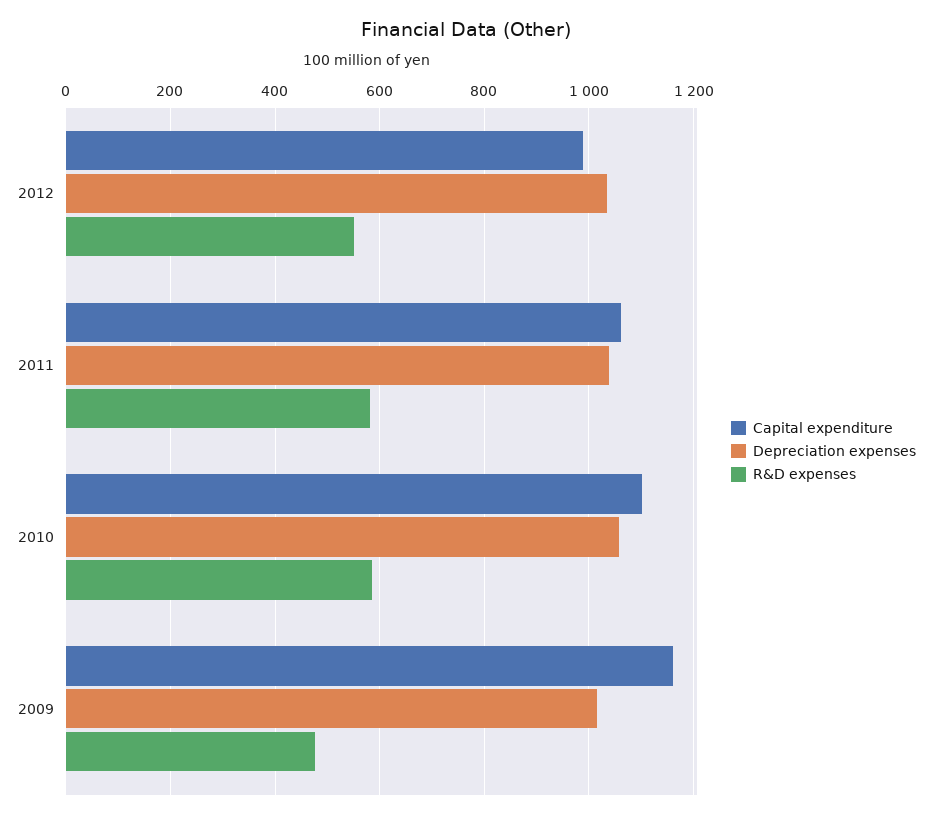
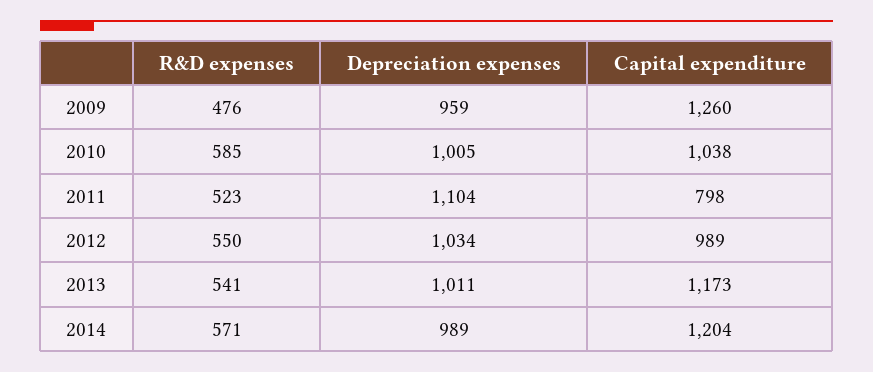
Capital expenditure, 2011: 1060 -> 798
Depreciation expenses, 2011: 1040 -> 1104
R&D expenses, 2011: 580 -> 523
Capital expenditure, 2010: 1100 -> 1038
Depreciation expenses, 2010: 1060 -> 1005
Capital expenditure, 2009: 1160 -> 1260
Depreciation expenses, 2009: 1020 -> 959
R&D expenses, 2013: none -> 541
Depreciation expenses, 2013: none -> 1011
Capital expenditure, 2013: none -> 1173
R&D expenses, 2014: none -> 571
Depreciation expenses, 2014: none -> 989
Capital expenditure, 2014: none -> 1204

